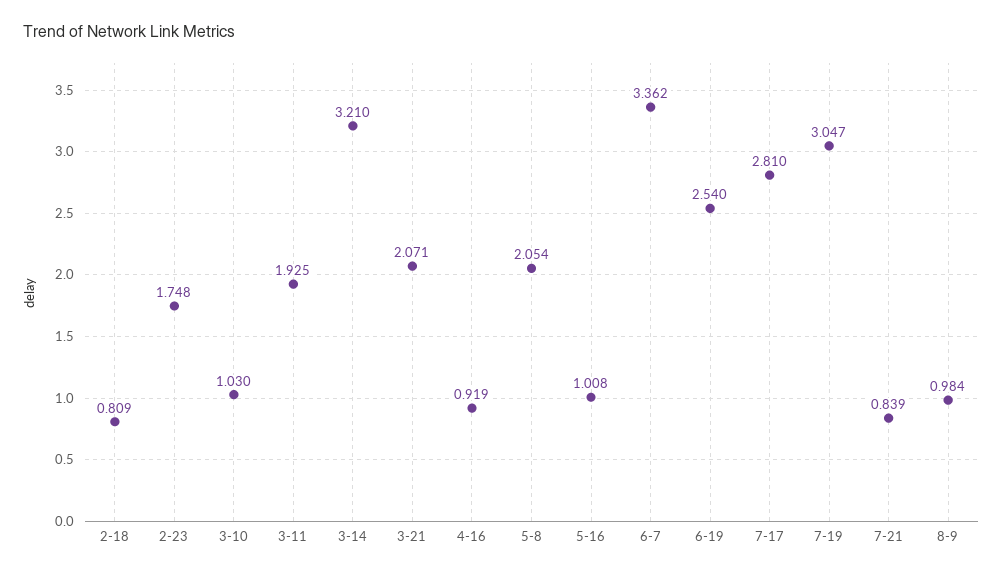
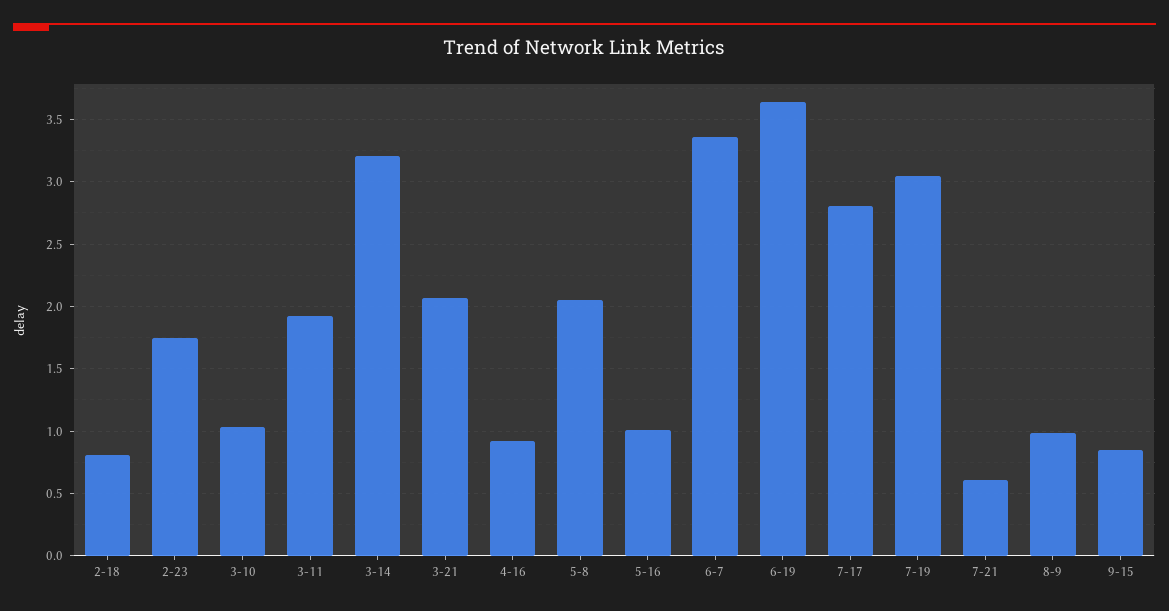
6-19: 2.54 -> 3.65
7-21: 0.839 -> 0.6
9-15: none -> 0.85

